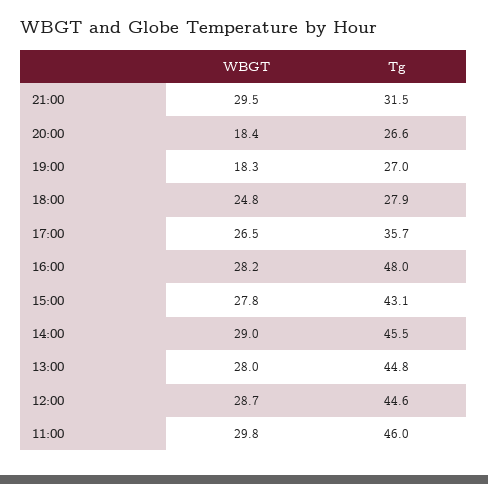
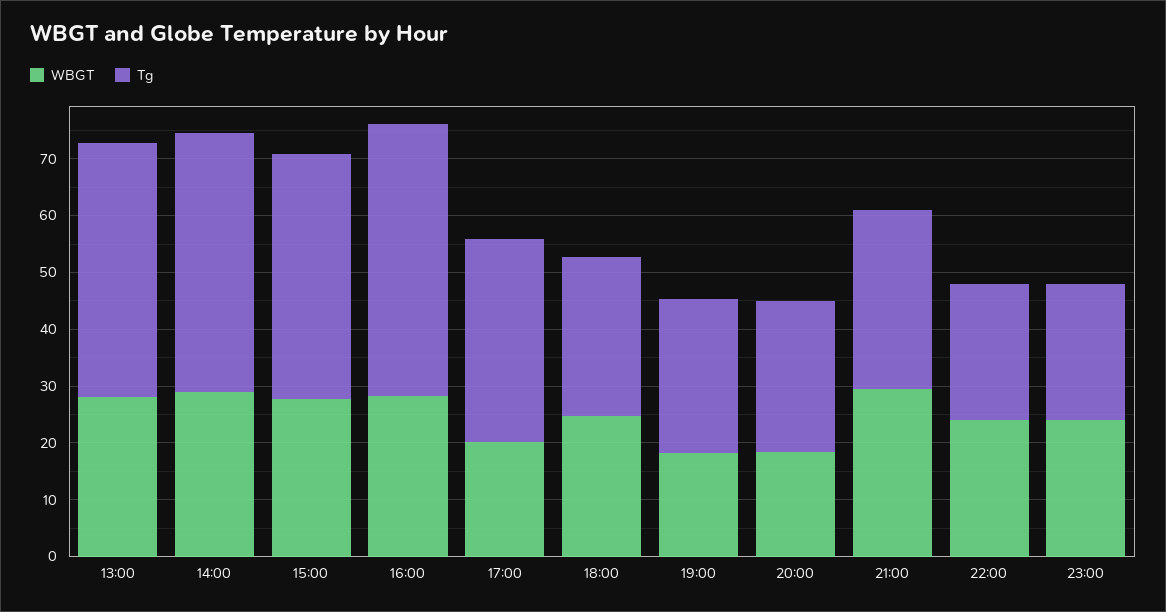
WBGT, 17:00: 26.5 -> 20
WBGT, 12:00: 28.7 -> none
Tg, 12:00: 44.6 -> none
WBGT, 11:00: 29.8 -> none
Tg, 11:00: 46 -> none
WBGT, 22:00: none -> 24
Tg, 22:00: none -> 24
WBGT, 23:00: none -> 24
Tg, 23:00: none -> 24

